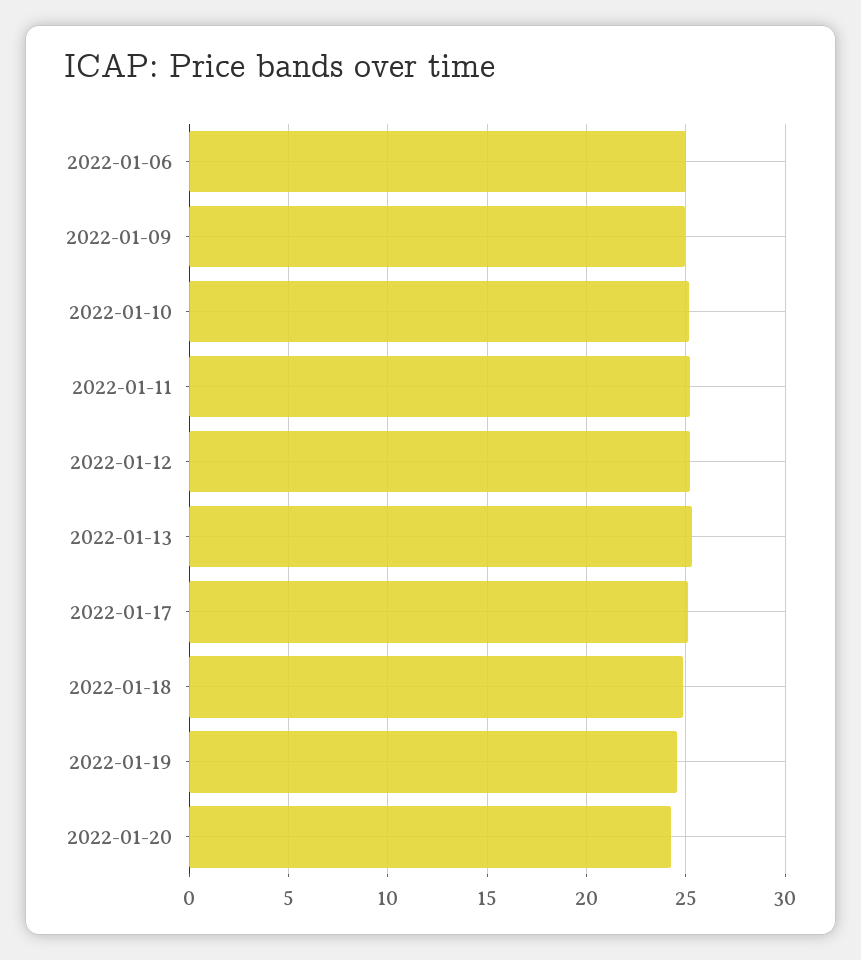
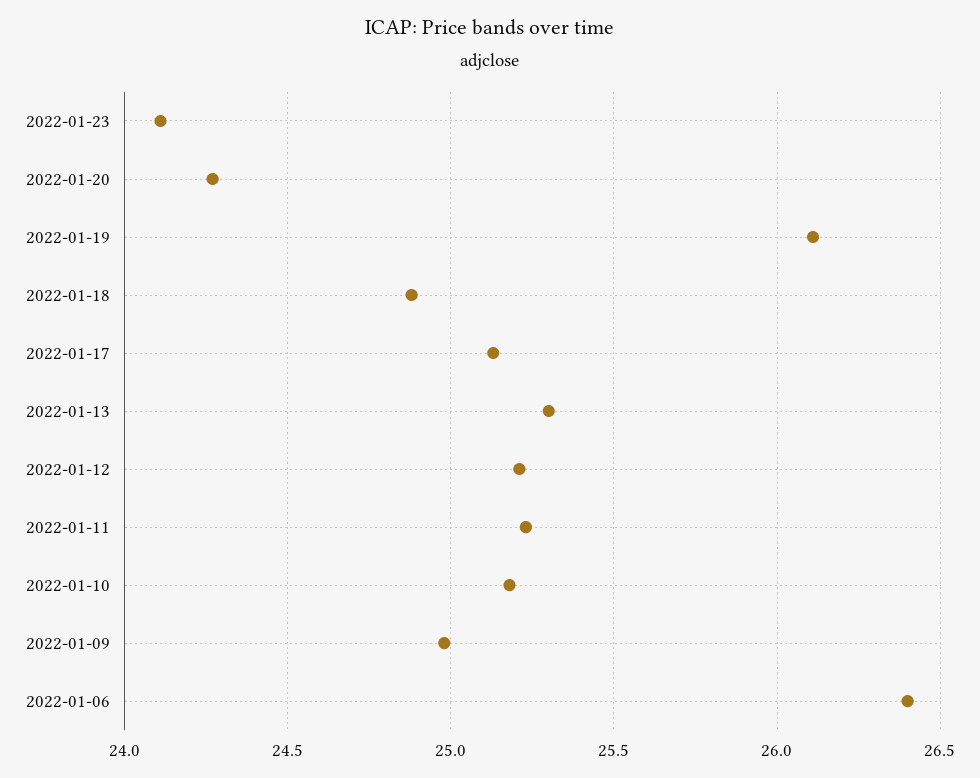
2022-01-06: 25 -> 26.4
2022-01-19: 24.5 -> 26.1
2022-01-23: none -> 24.1

